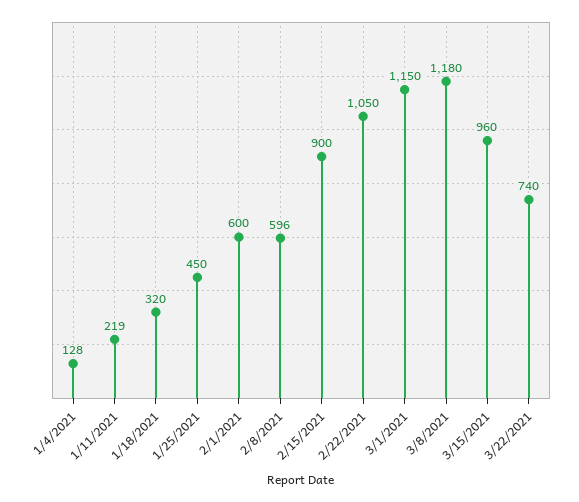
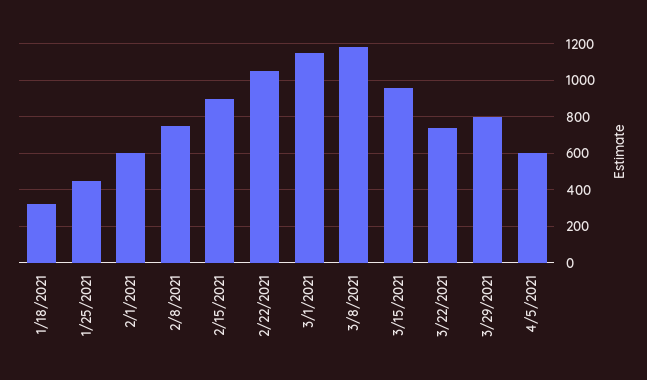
1/4/2021: 128 -> none
1/11/2021: 219 -> none
2/8/2021: 596 -> 750
3/29/2021: none -> 800
4/5/2021: none -> 600

